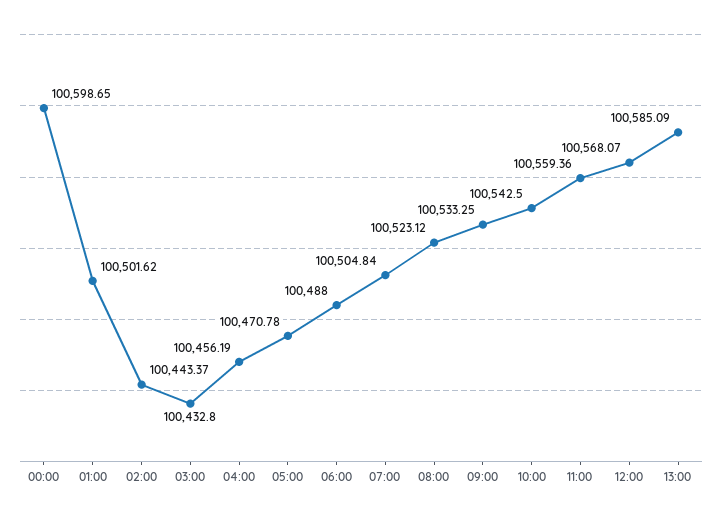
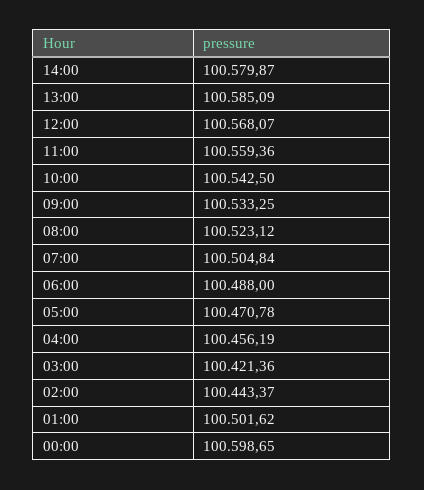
03:00: 100432.8 -> 100421.36
14:00: none -> 100579.87

